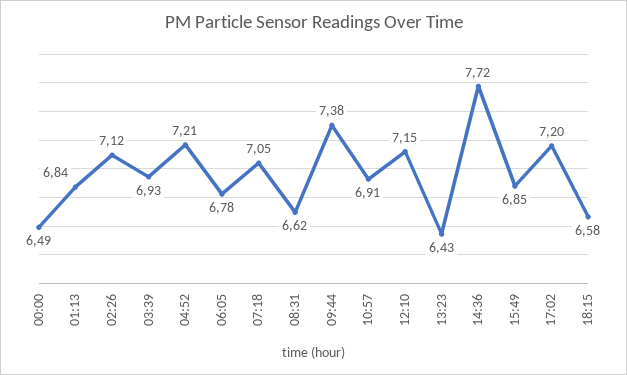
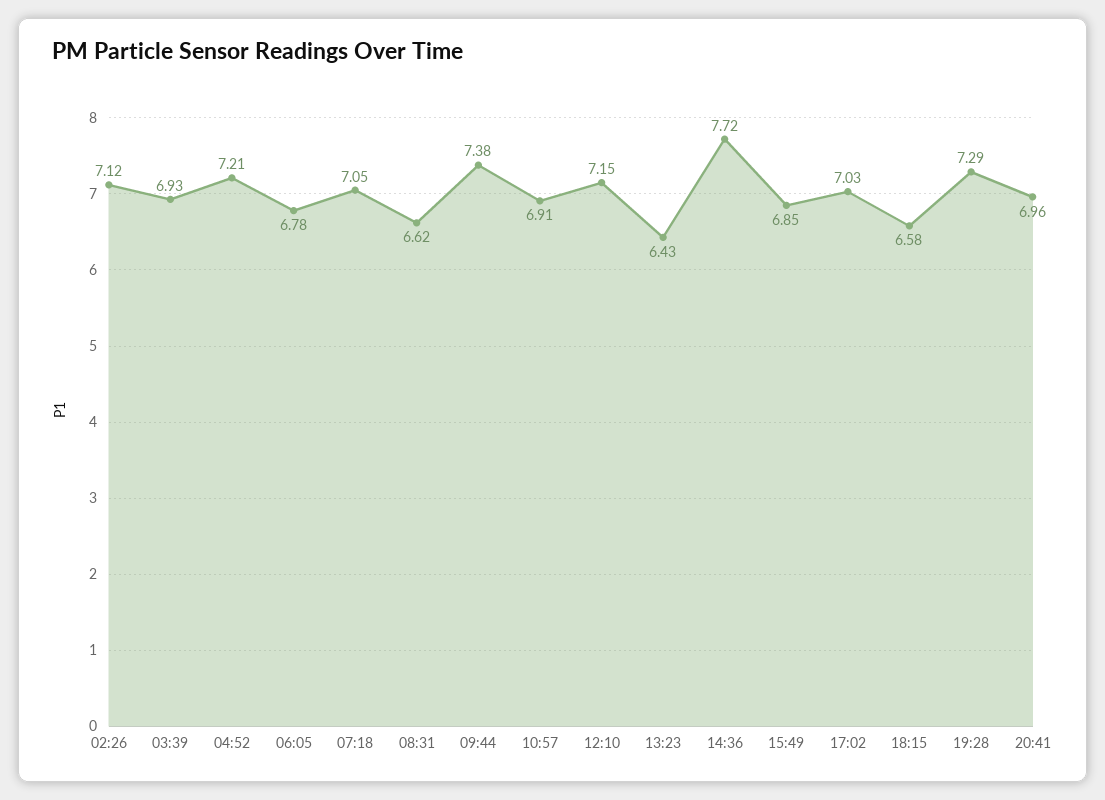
00:00: 6.49 -> none
01:13: 6.84 -> none
17:02: 7.2 -> 7.03
19:28: none -> 7.29
20:41: none -> 6.96

